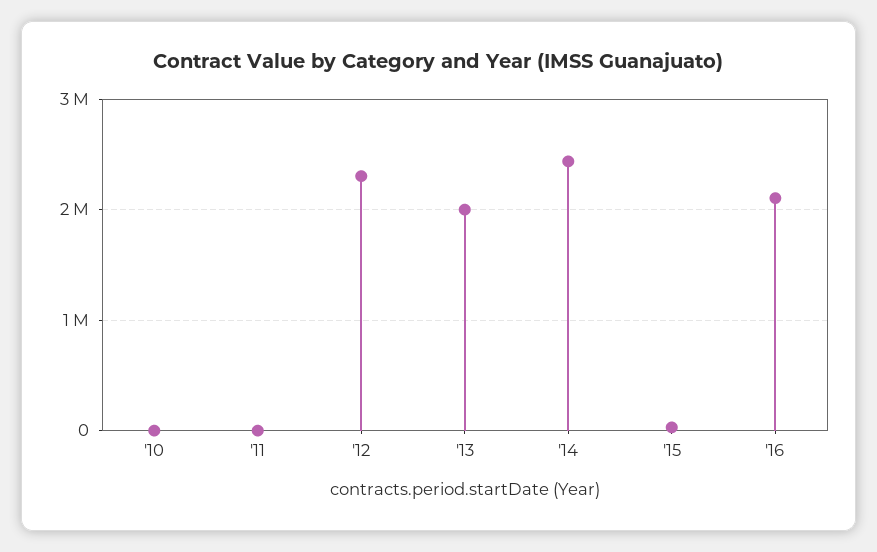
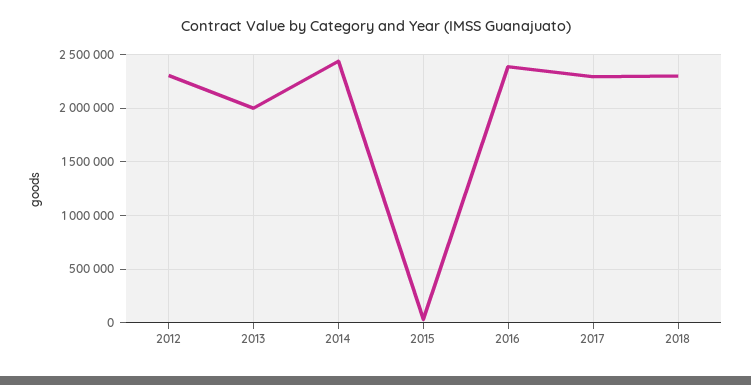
'10: 0 -> none
'11: 0 -> none
'16: 2100000 -> 2400000
2017: none -> 2300000
2018: none -> 2300000

